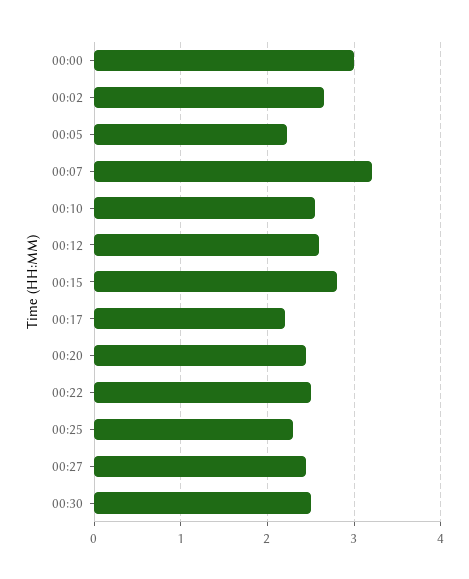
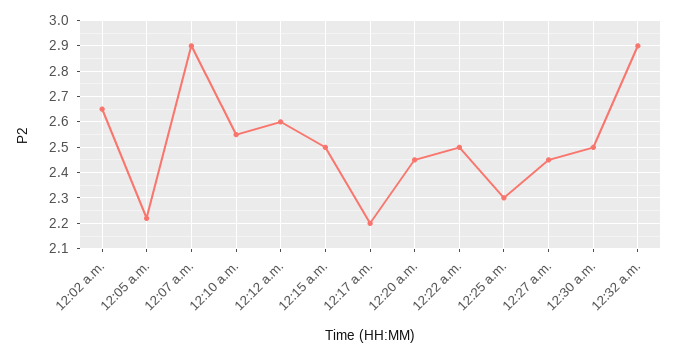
00:00: 3 -> none
00:07: 3.2 -> 2.9
00:15: 2.8 -> 2.5
12:32 a.m.: none -> 2.9

